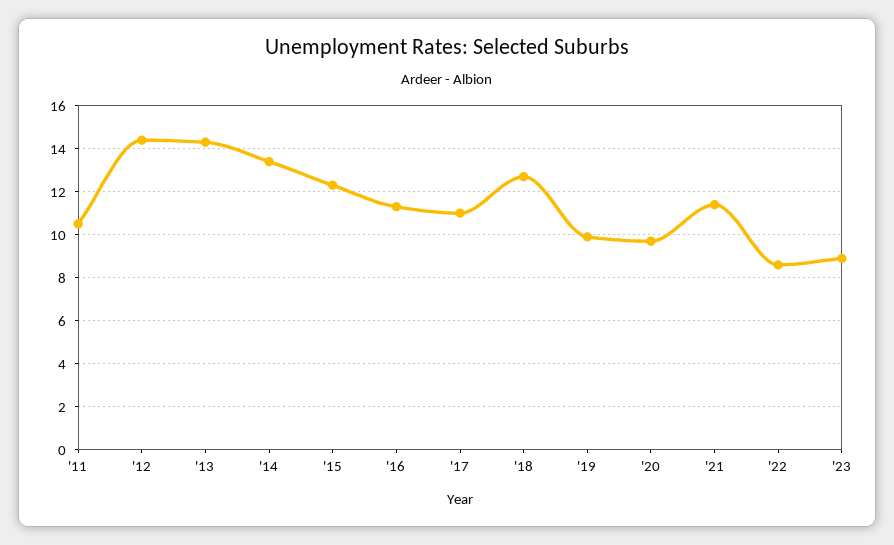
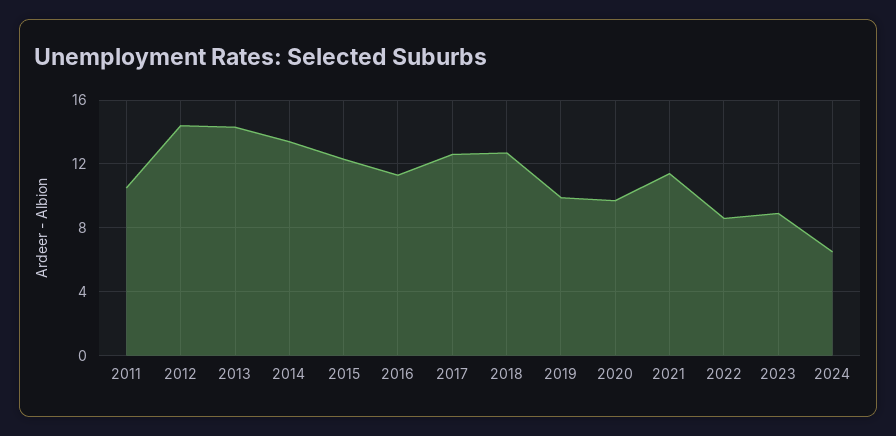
'17: 11 -> 12.5
2024: none -> 6.5

